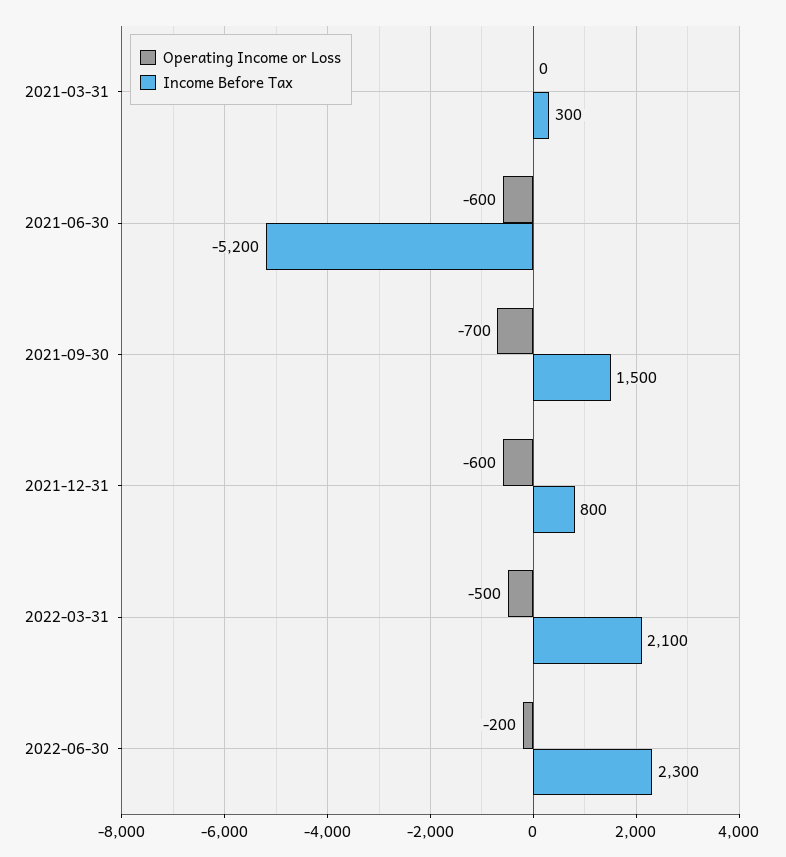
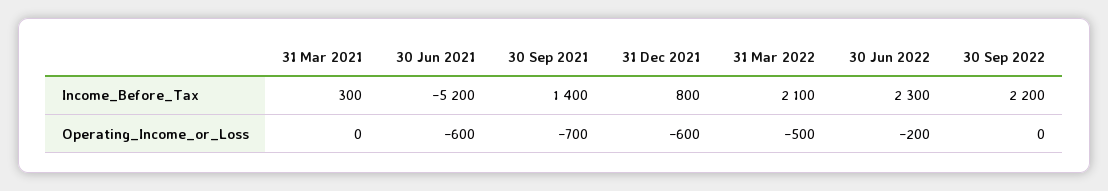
Income Before Tax, 2021-09-30: 1500 -> 1400
Income Before Tax, 30 Sep 2022: none -> 2200
Operating Income or Loss, 30 Sep 2022: none -> 0

